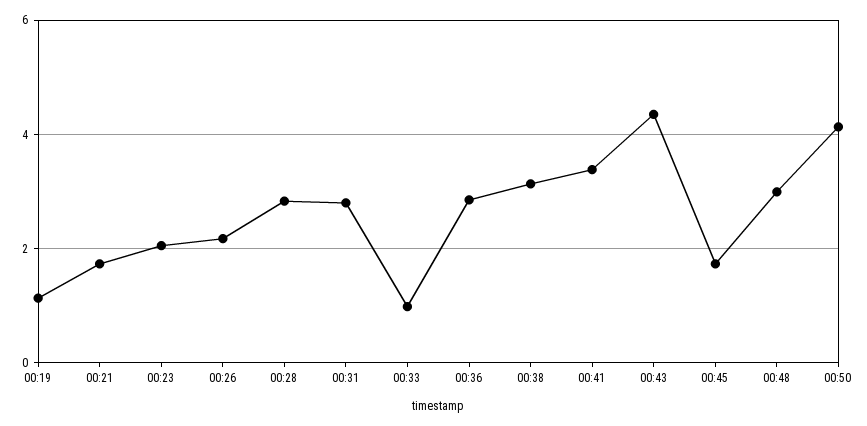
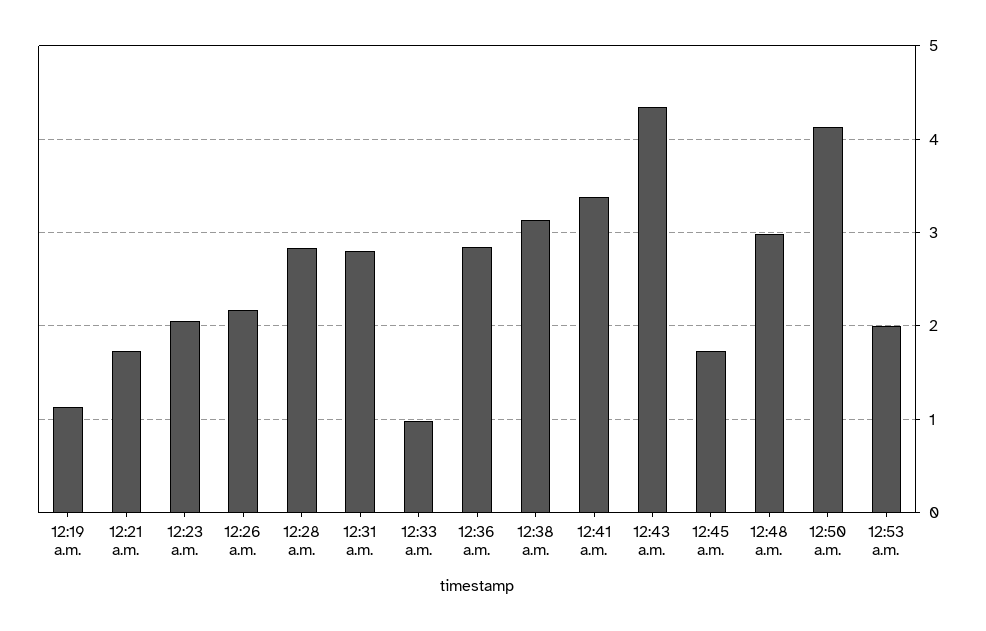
12:53 a.m.: none -> 2

